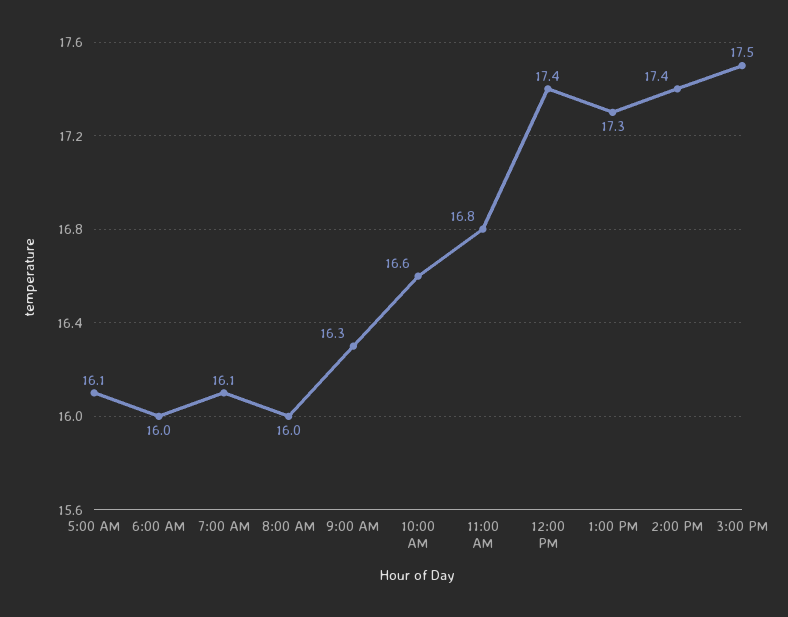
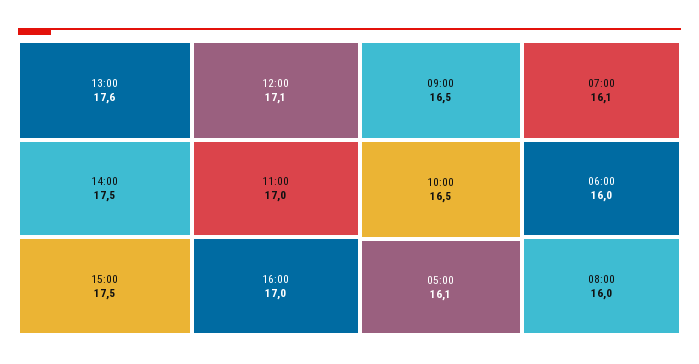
9:00 AM: 16.3 -> 16.5
10:00 AM: 16.6 -> 16.5
11:00 AM: 16.8 -> 17
12:00 PM: 17.4 -> 17.1
1:00 PM: 17.3 -> 17.6
2:00 PM: 17.4 -> 17.5
16:00: none -> 17

